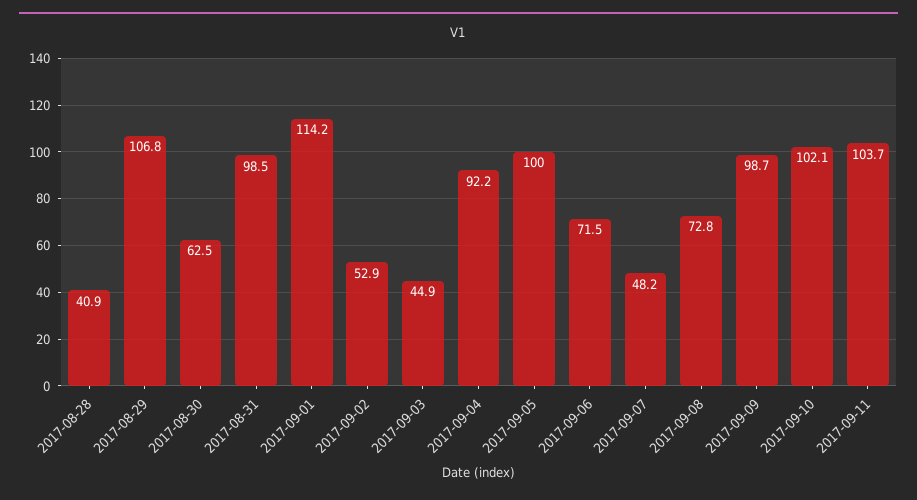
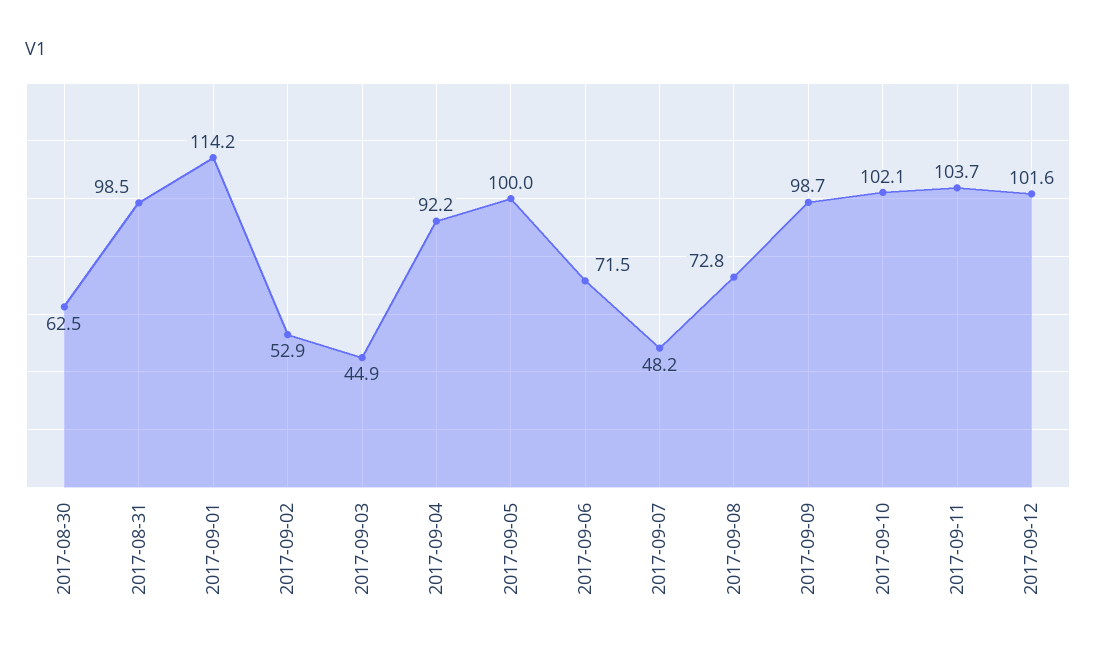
2017-08-28: 40.9 -> none
2017-08-29: 106.8 -> none
2017-09-12: none -> 101.6

